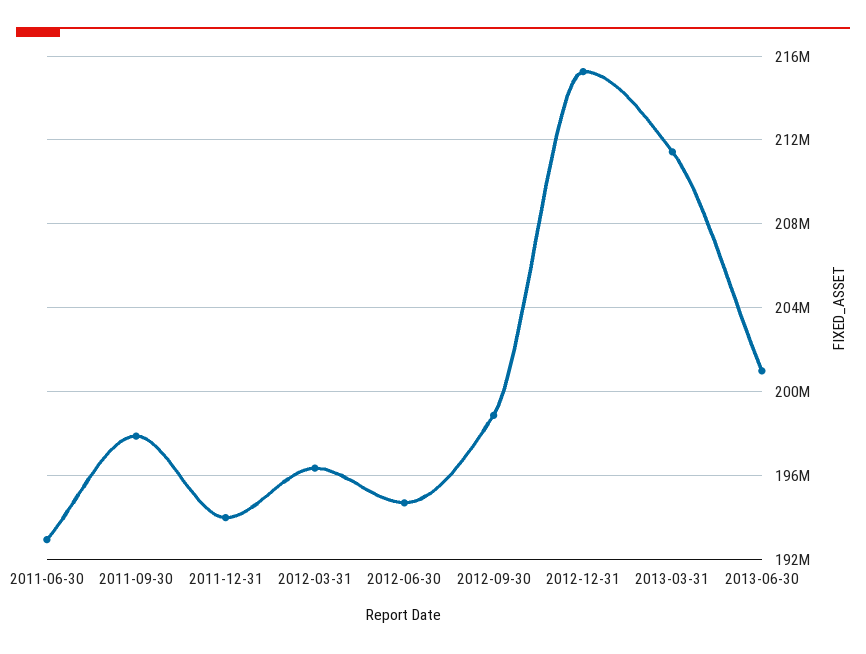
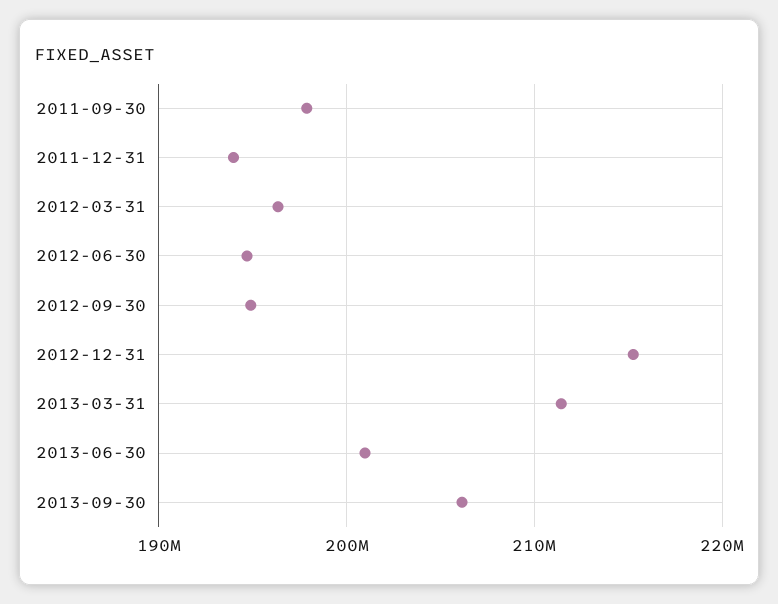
2011-06-30: 193000000 -> none
2012-09-30: 199000000 -> 195000000
2013-09-30: none -> 206000000

